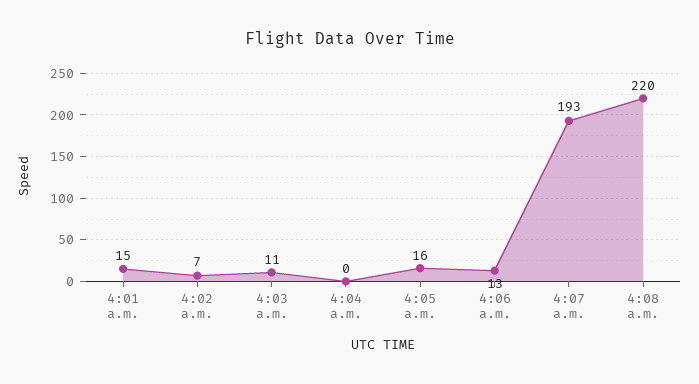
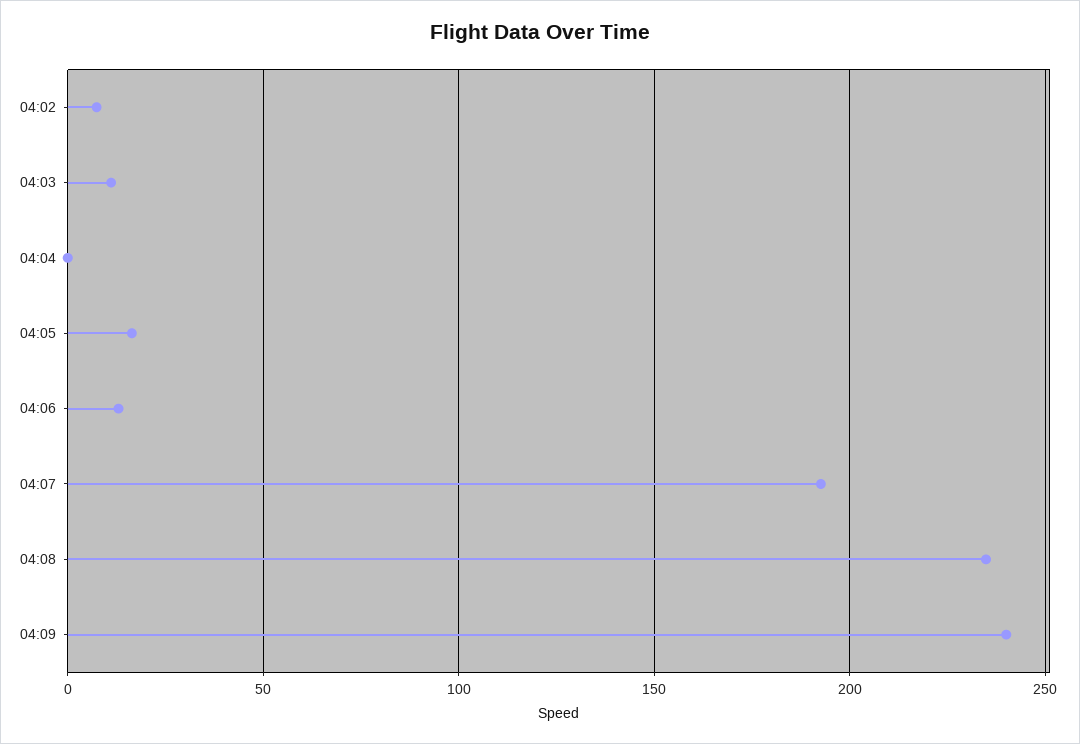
4:01 a.m.: 15 -> none
4:08 a.m.: 220 -> 235
04:09: none -> 240

